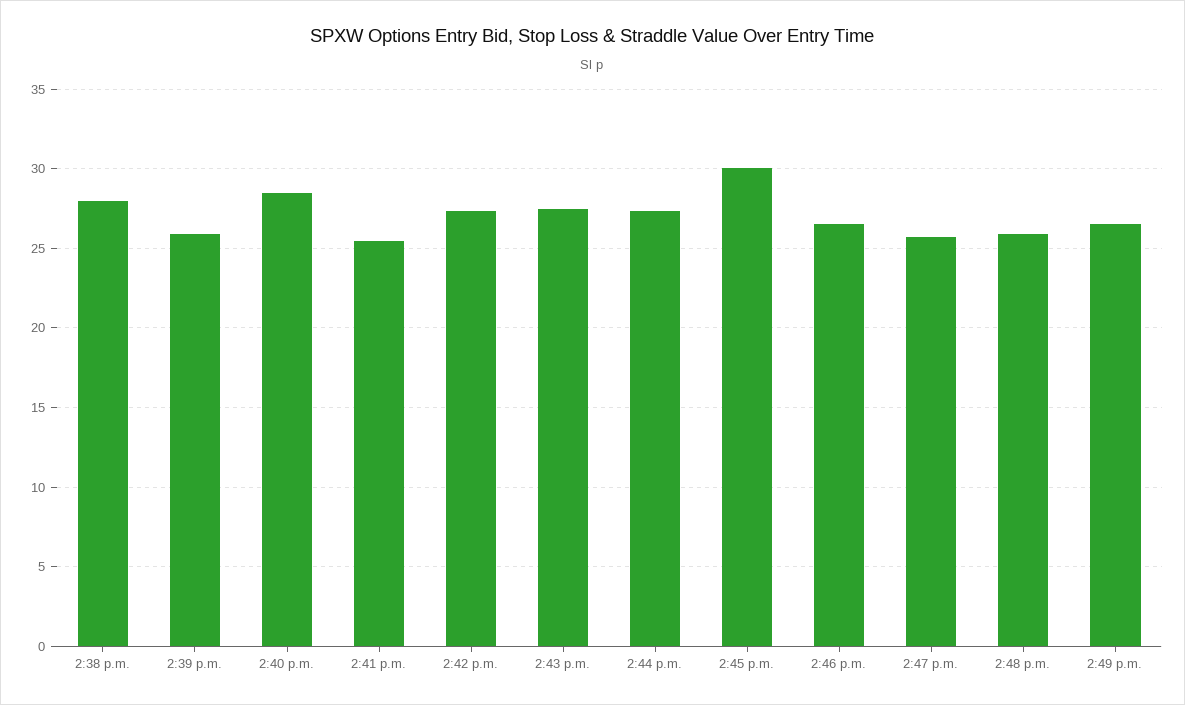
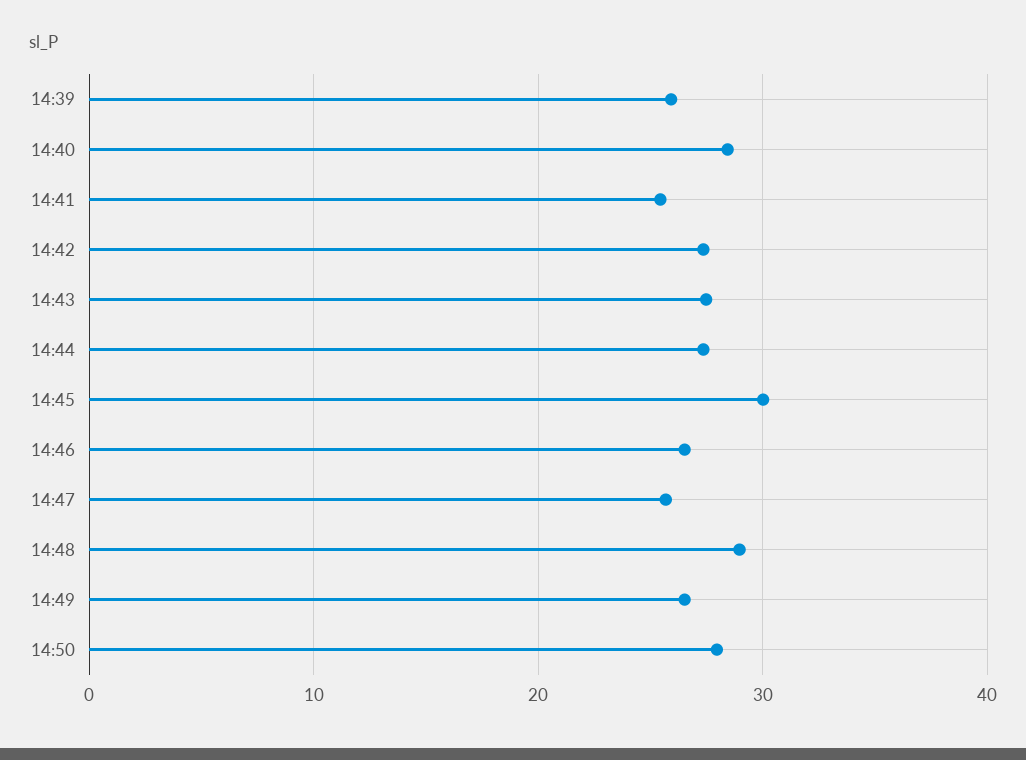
2:38 p.m.: 28 -> none
2:48 p.m.: 26 -> 29
14:50: none -> 28

